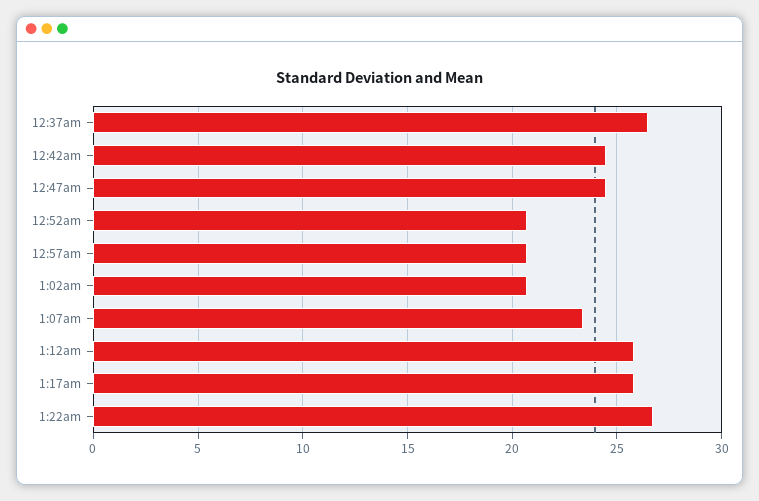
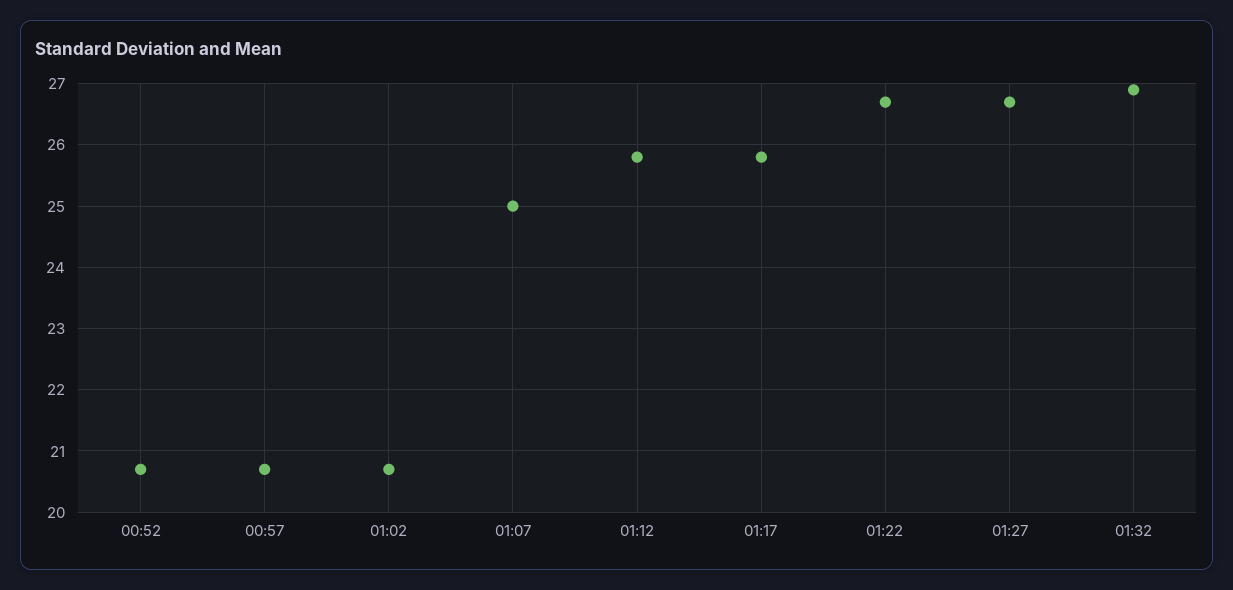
12:37am: 26.5 -> none
12:42am: 24.5 -> none
12:47am: 24.5 -> none
1:07am: 23.5 -> 25
01:27: none -> 26.7
01:32: none -> 26.9

